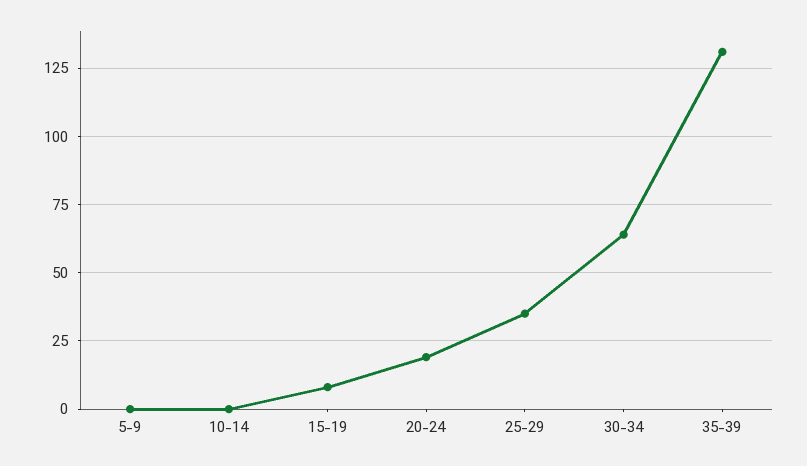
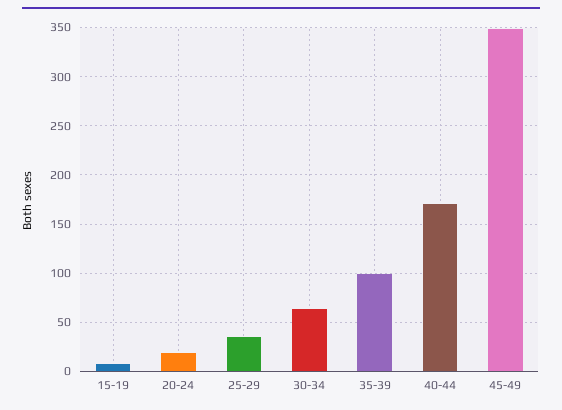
5-9: 0 -> none
10-14: 0 -> none
35-39: 130 -> 100
40-44: none -> 170
45-49: none -> 350

